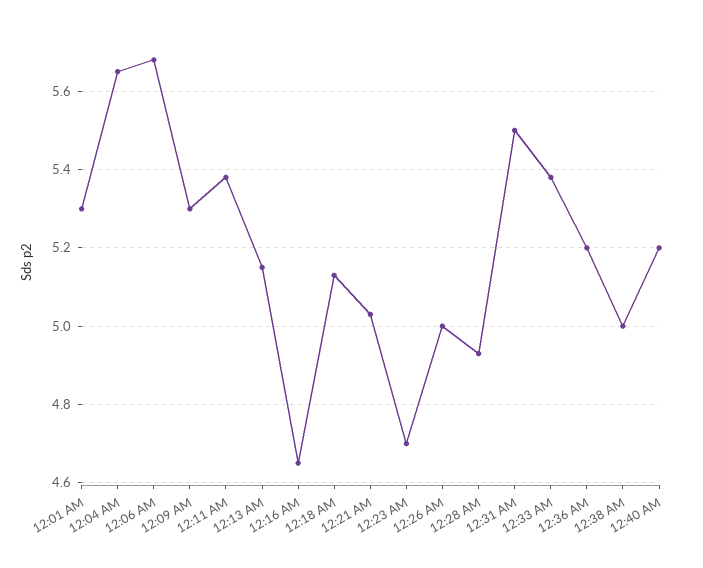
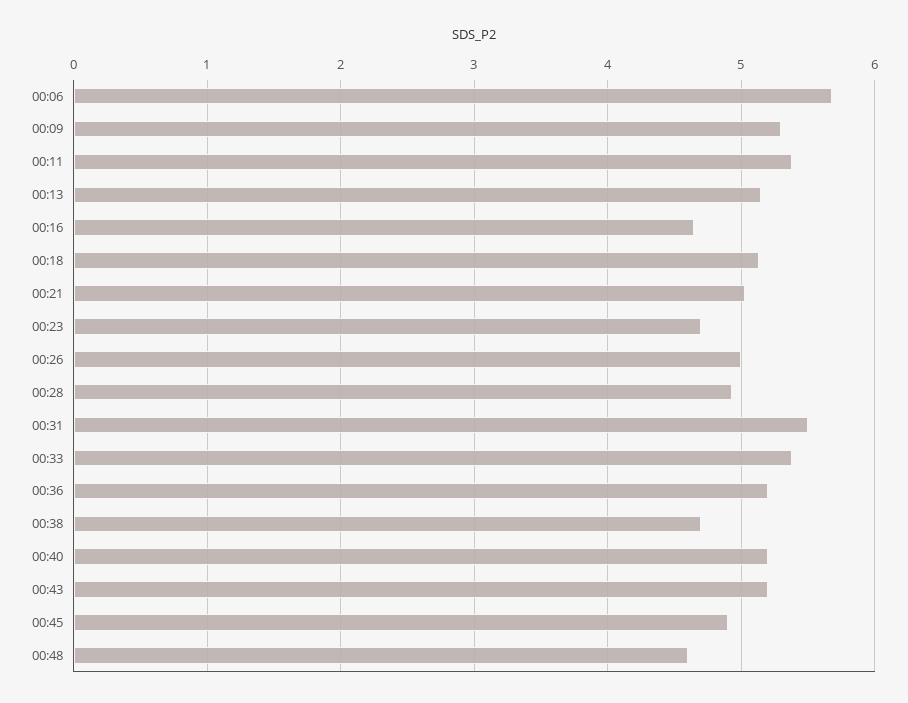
12:01 AM: 5.3 -> none
12:04 AM: 5.65 -> none
12:38 AM: 5 -> 4.7
00:43: none -> 5.2
00:45: none -> 4.9
00:48: none -> 4.6

